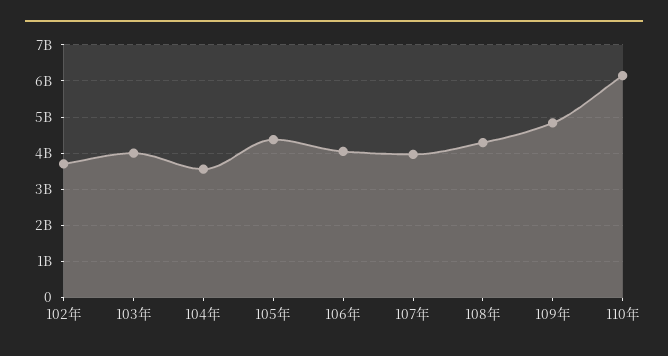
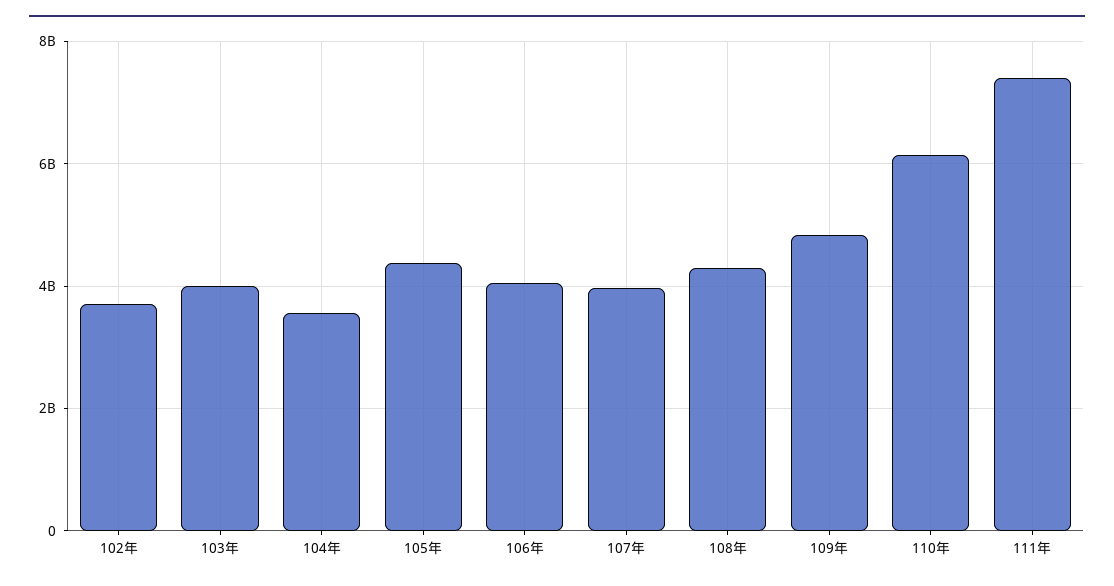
111年: none -> 7400000000

